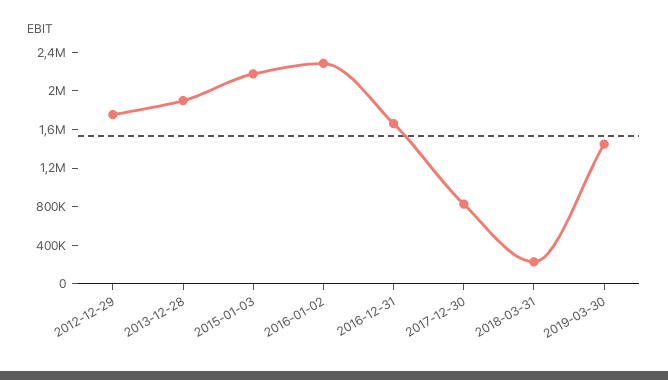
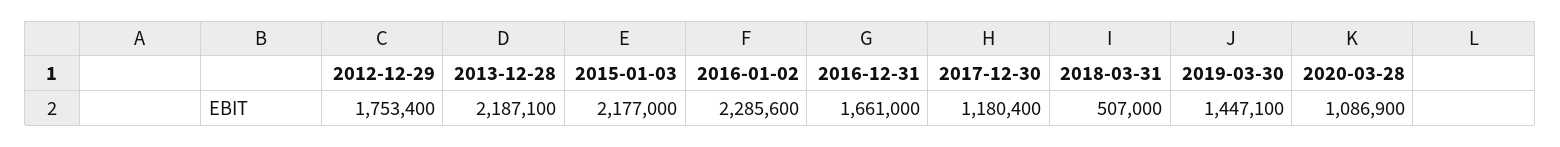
2013-12-28: 1900000 -> 2187100
2017-12-30: 800000 -> 1180400
2018-03-31: 200000 -> 507000
2020-03-28: none -> 1086900

